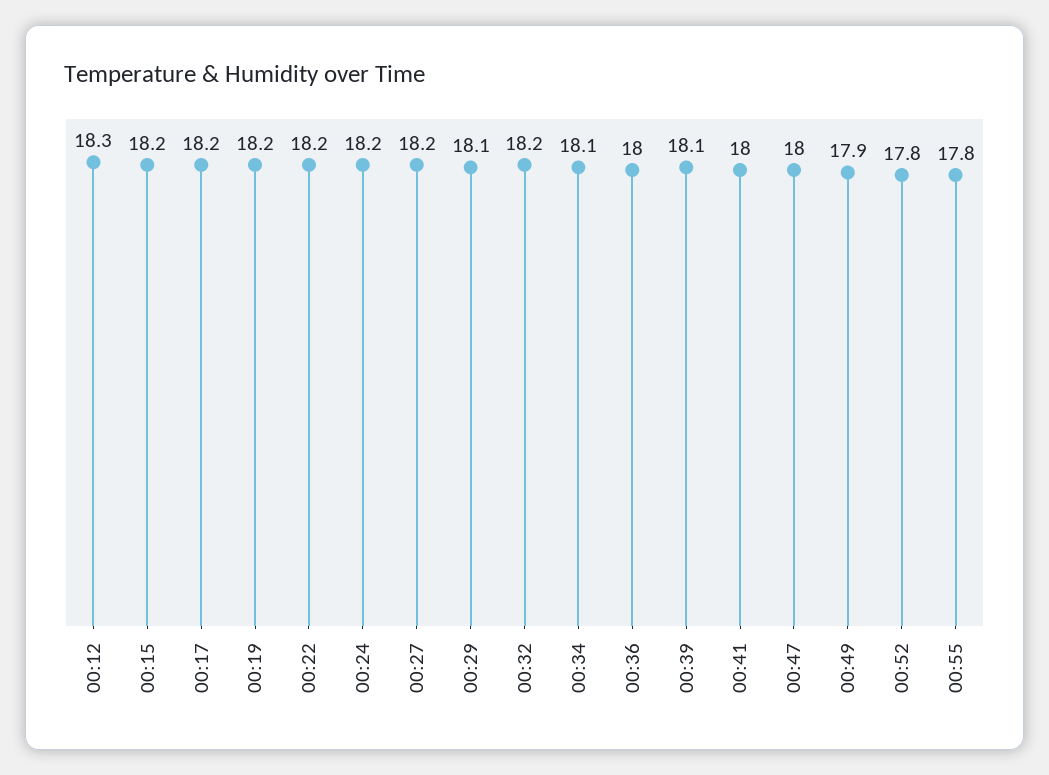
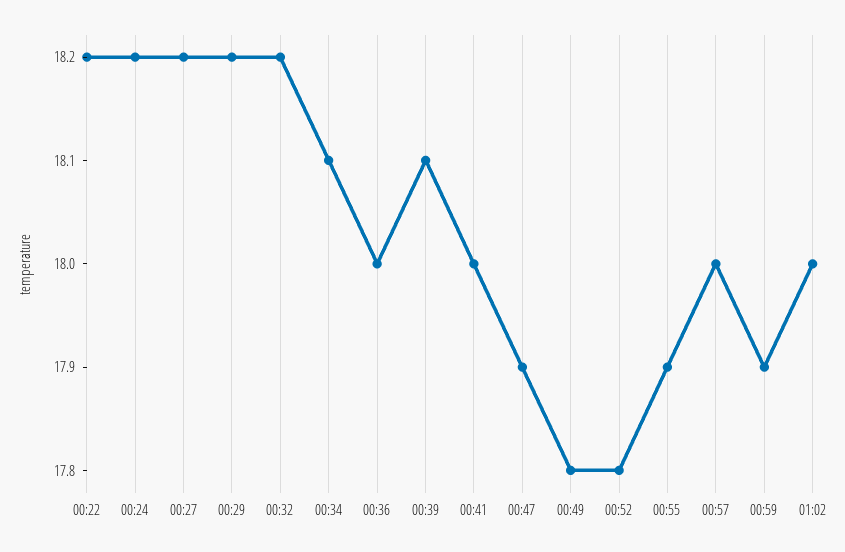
00:12: 18.3 -> none
00:15: 18.2 -> none
00:17: 18.2 -> none
00:19: 18.2 -> none
00:29: 18.1 -> 18.2
00:47: 18 -> 17.9
00:49: 17.9 -> 17.8
00:55: 17.8 -> 17.9
00:57: none -> 18
00:59: none -> 17.9
01:02: none -> 18

